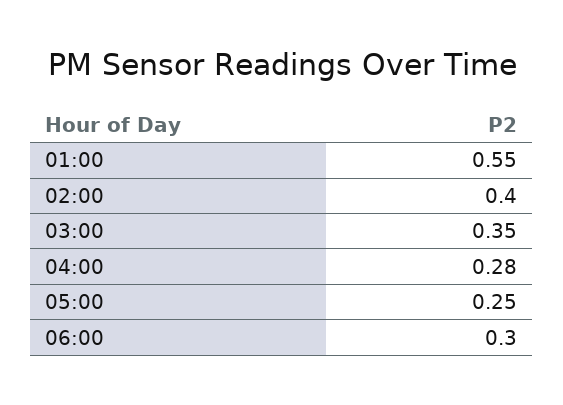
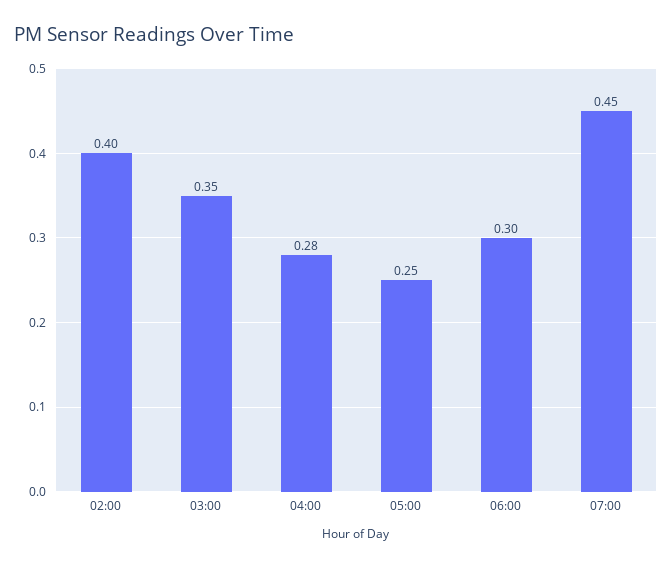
01:00: 0.55 -> none
07:00: none -> 0.45

